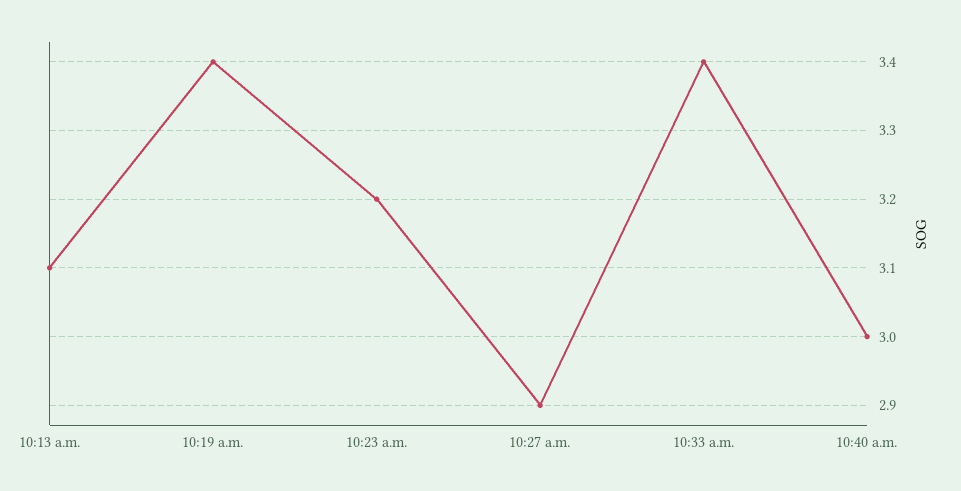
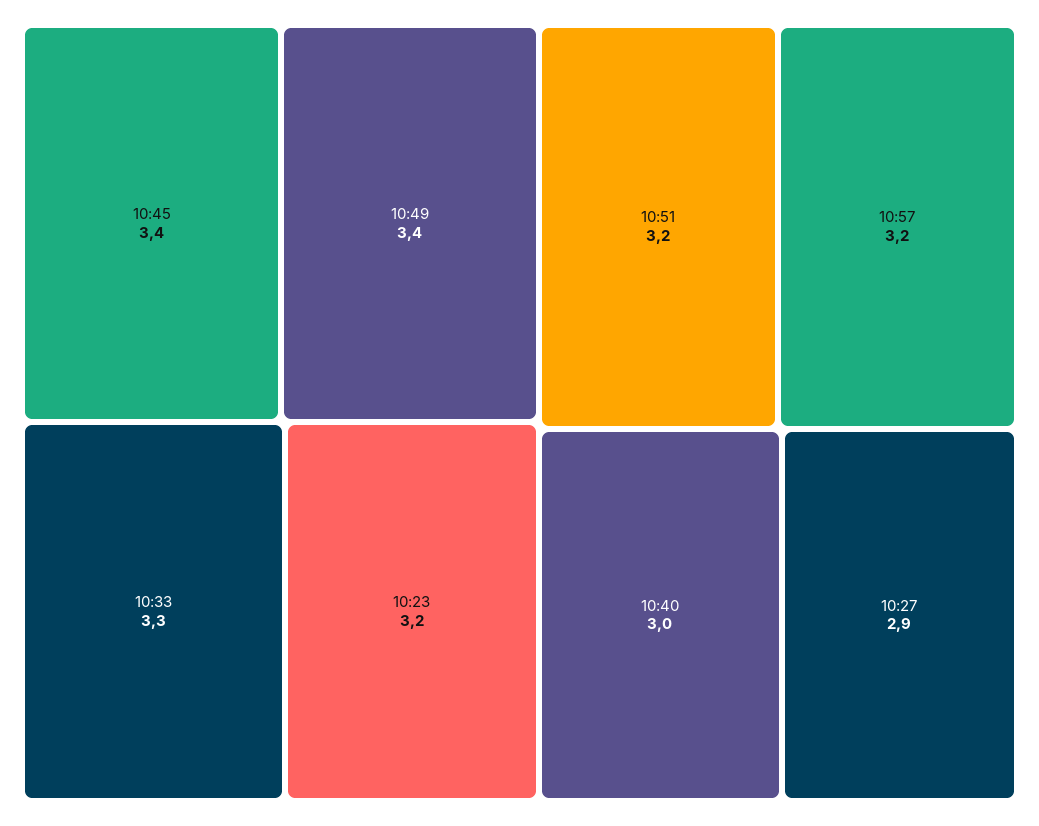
10:13 a.m.: 3.1 -> none
10:19 a.m.: 3.4 -> none
10:33 a.m.: 3.4 -> 3.3
10:45: none -> 3.4
10:49: none -> 3.4
10:51: none -> 3.2
10:57: none -> 3.2

